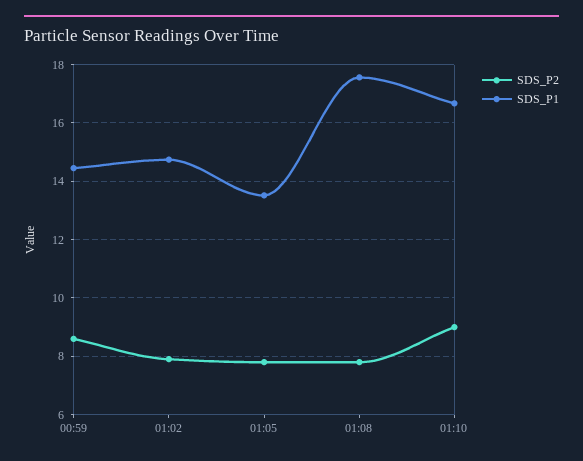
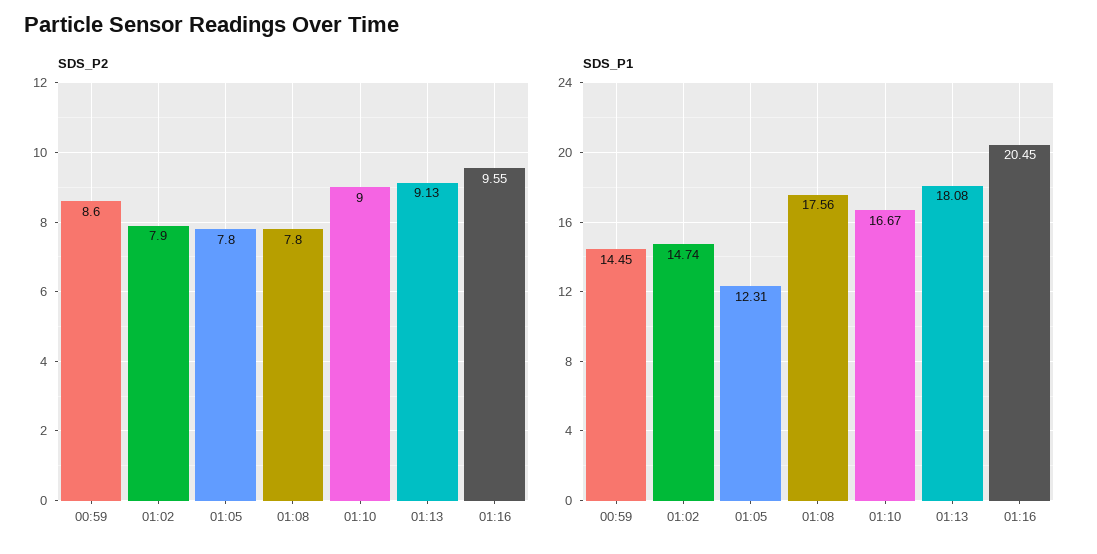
SDS_P1, 01:05: 13.5 -> 12.31
SDS_P2, 01:13: none -> 9.13
SDS_P2, 01:16: none -> 9.55
SDS_P1, 01:13: none -> 18.08
SDS_P1, 01:16: none -> 20.45

